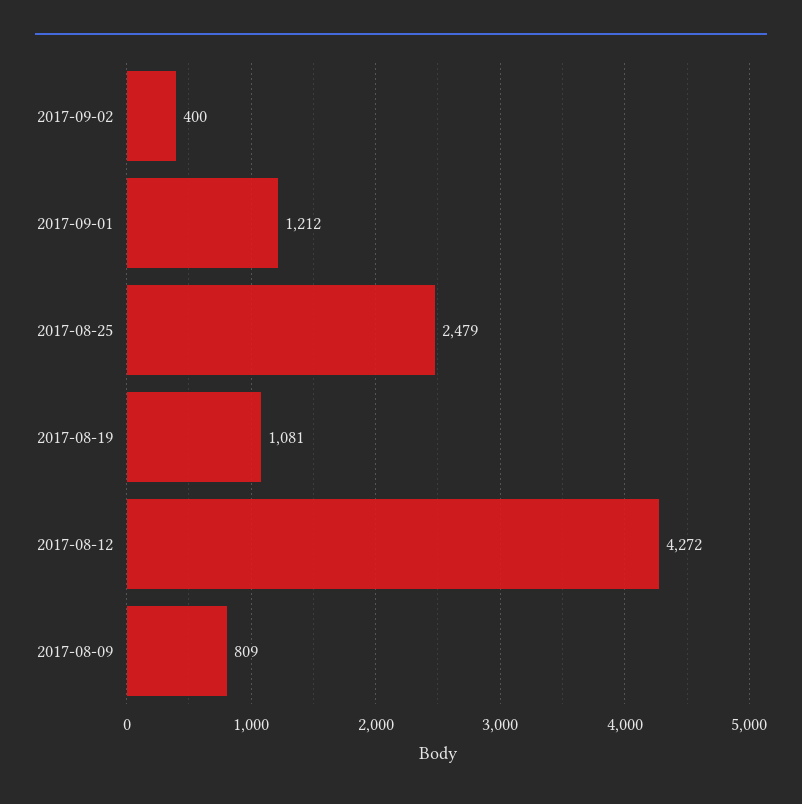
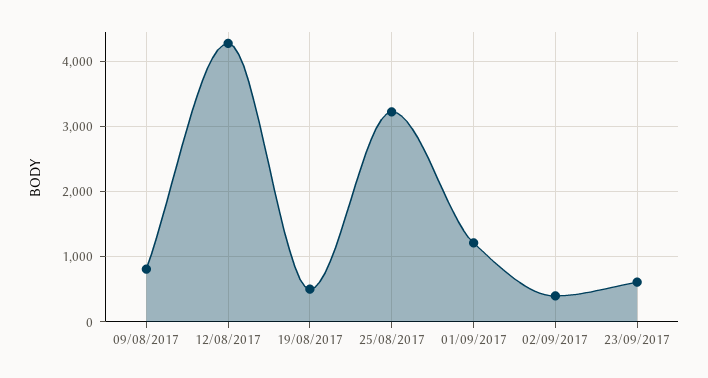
2017-08-25: 2479 -> 3200
2017-08-19: 1081 -> 500
23/09/2017: none -> 600

